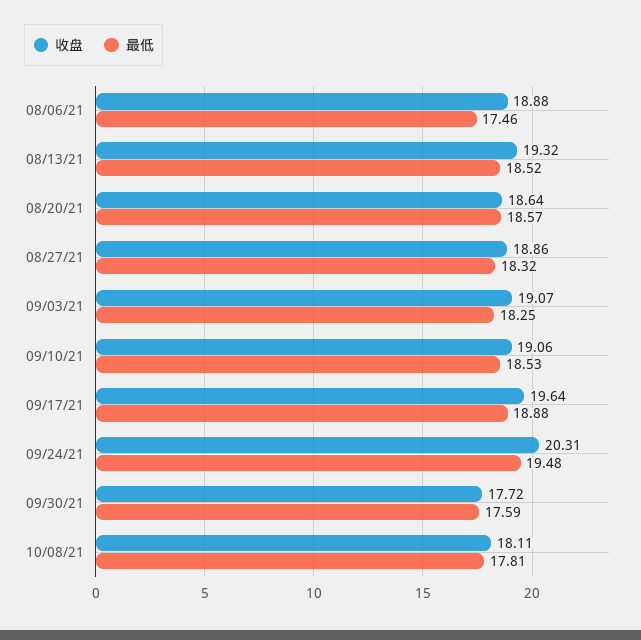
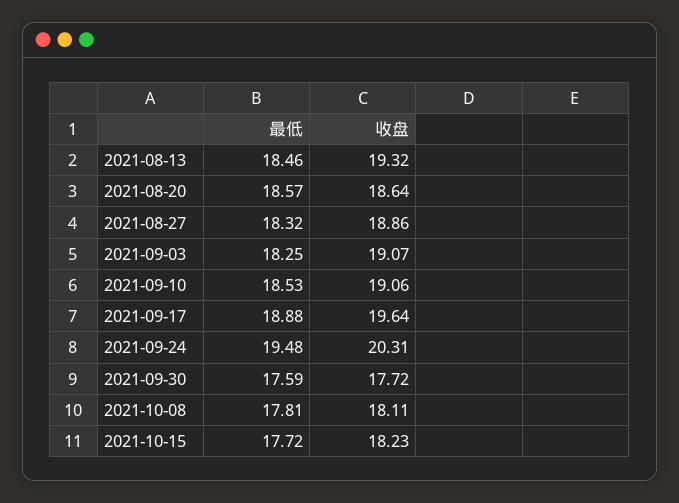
收盘, 08/06/21: 18.88 -> none
最低, 08/06/21: 17.46 -> none
最低, 08/13/21: 18.52 -> 18.46
最低, 2021-10-15: none -> 17.72
收盘, 2021-10-15: none -> 18.23

